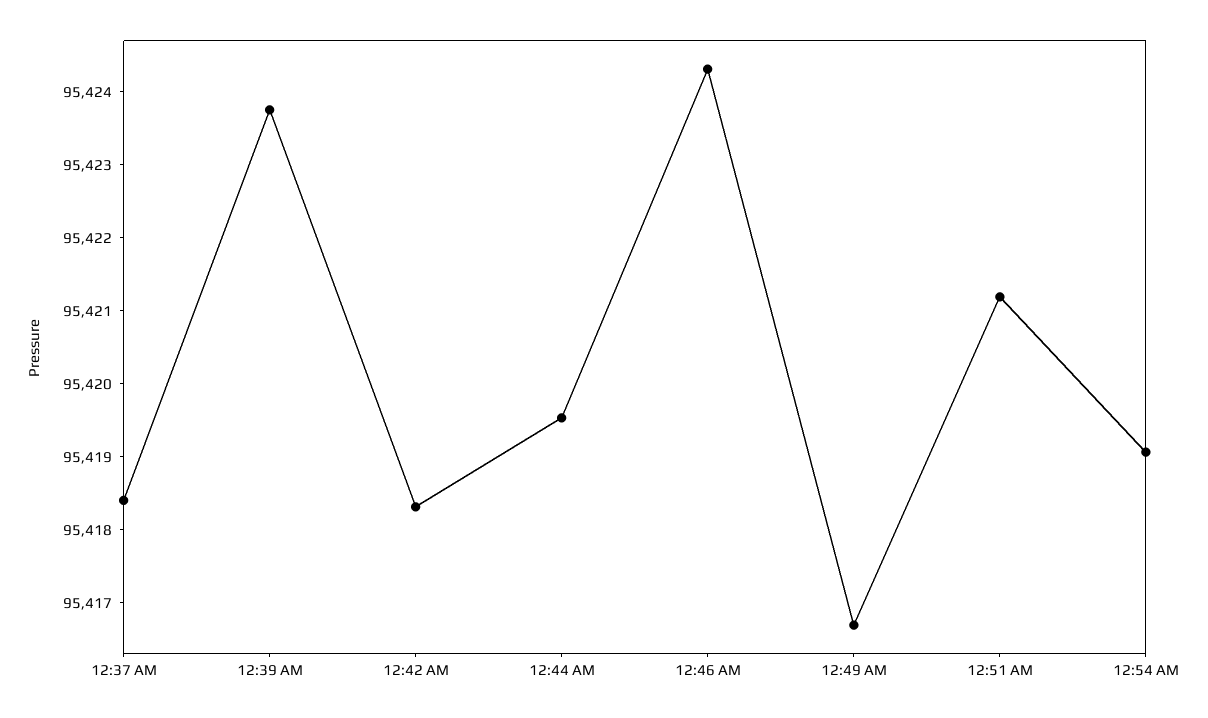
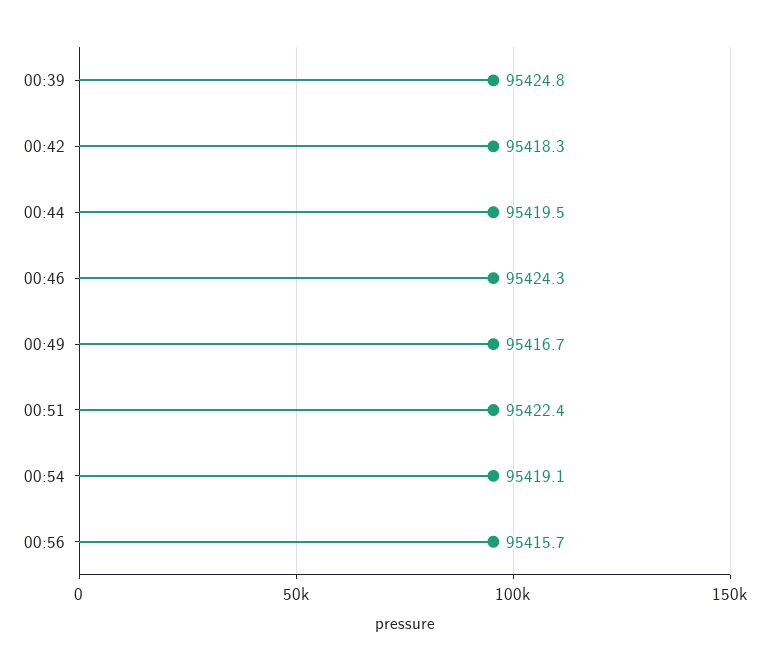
12:37 AM: 95418.4 -> none
12:39 AM: 95423.8 -> 95424.8
12:51 AM: 95421.2 -> 95422.4
00:56: none -> 95415.7

